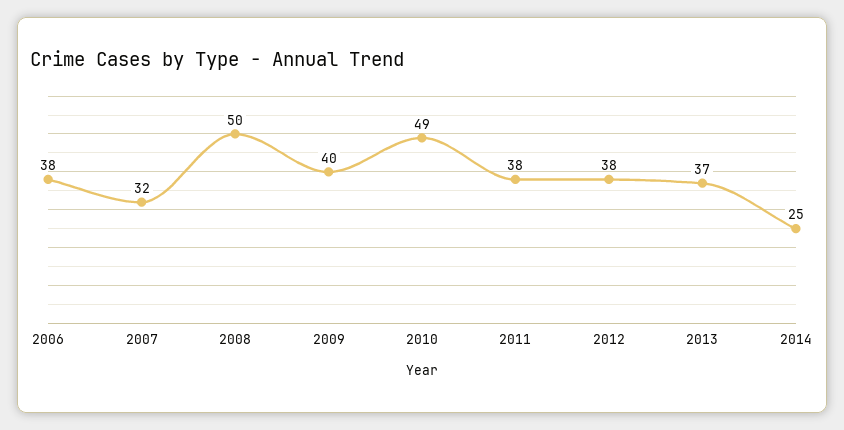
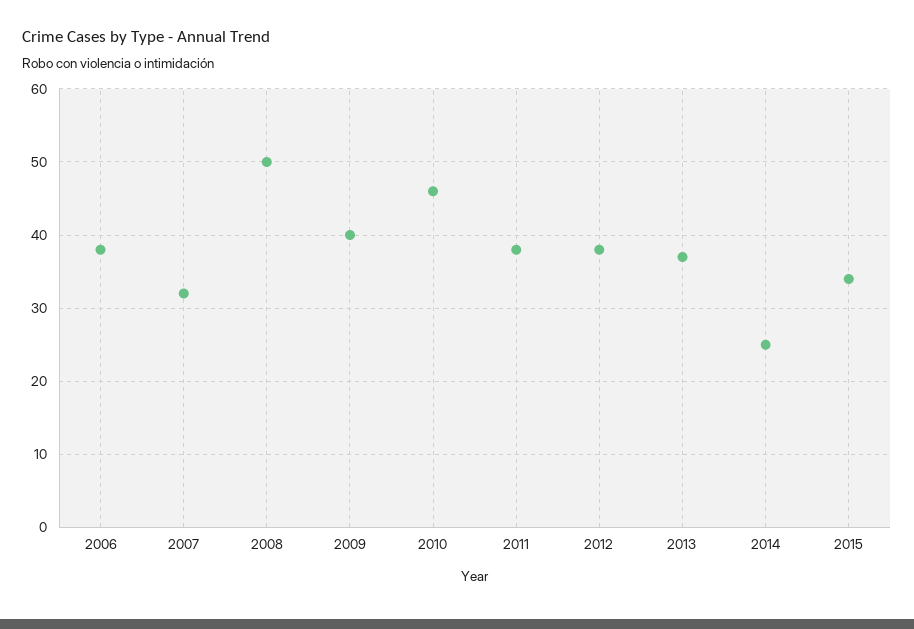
2010: 49 -> 46
2015: none -> 34

